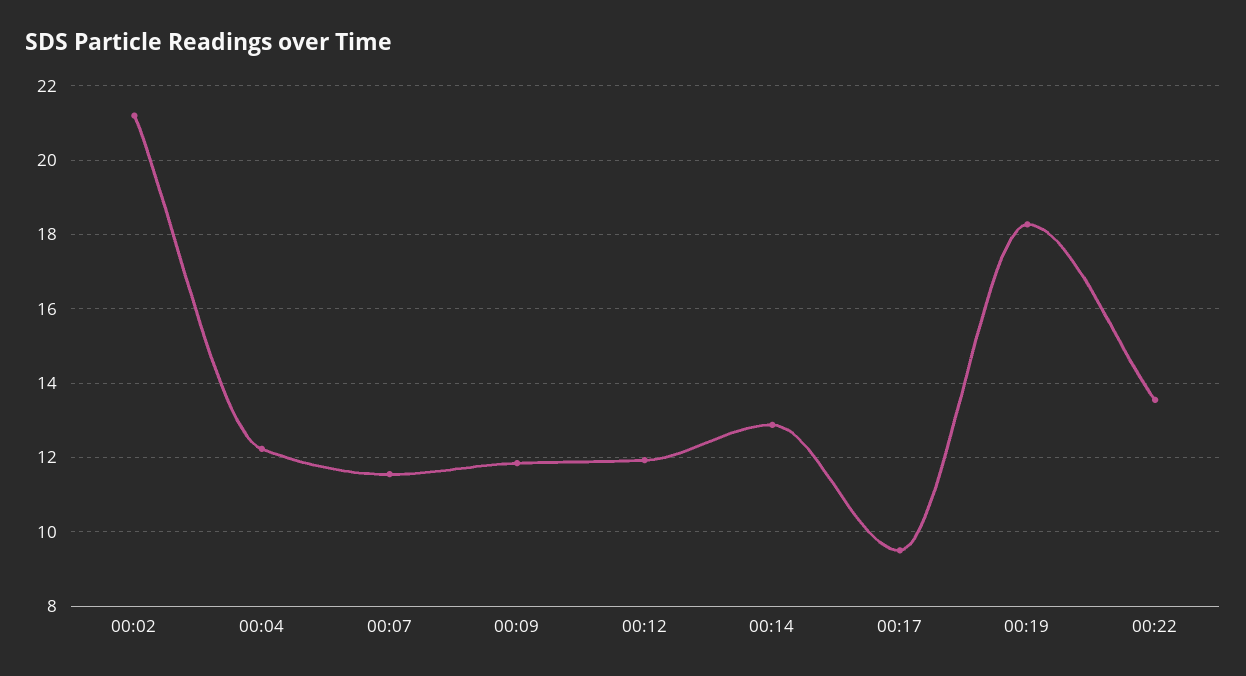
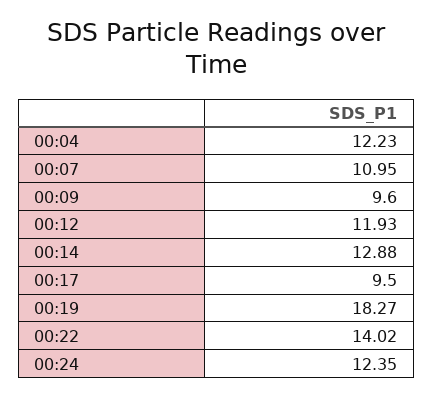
00:02: 21.2 -> none
00:07: 11.6 -> 10.95
00:09: 11.8 -> 9.6
00:22: 13.6 -> 14.02
00:24: none -> 12.35

